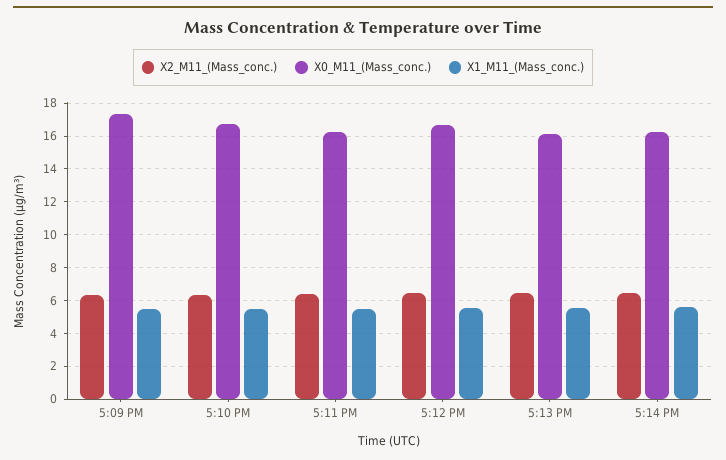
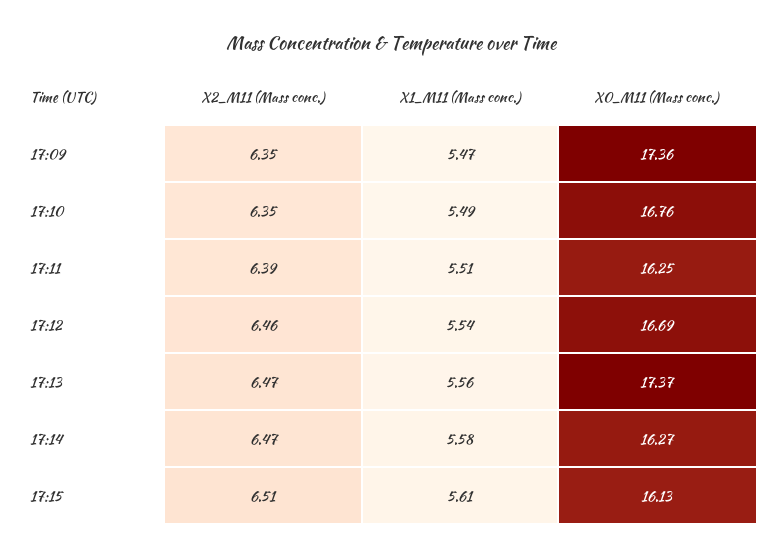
X0_M11_(Mass_conc.), 5:13 PM: 16 -> 17.37
X2_M11_(Mass_conc.), 17:15: none -> 6.51
X1_M11_(Mass_conc.), 17:15: none -> 5.61
X0_M11_(Mass_conc.), 17:15: none -> 16.13

